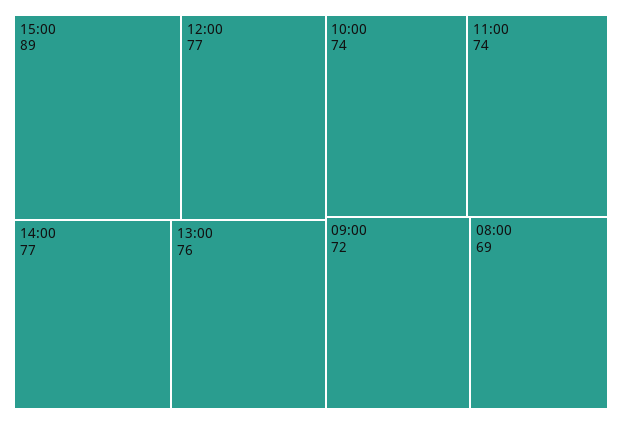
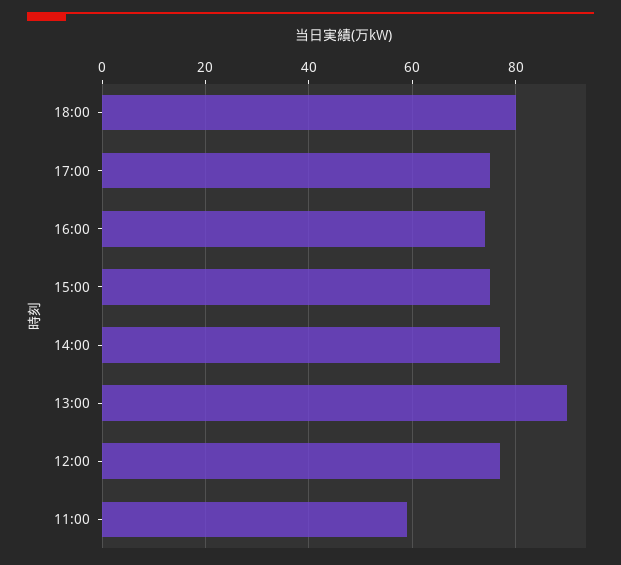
15:00: 89 -> 75
13:00: 76 -> 90
10:00: 74 -> none
11:00: 74 -> 60
09:00: 72 -> none
08:00: 69 -> none
18:00: none -> 80
17:00: none -> 75
16:00: none -> 75

